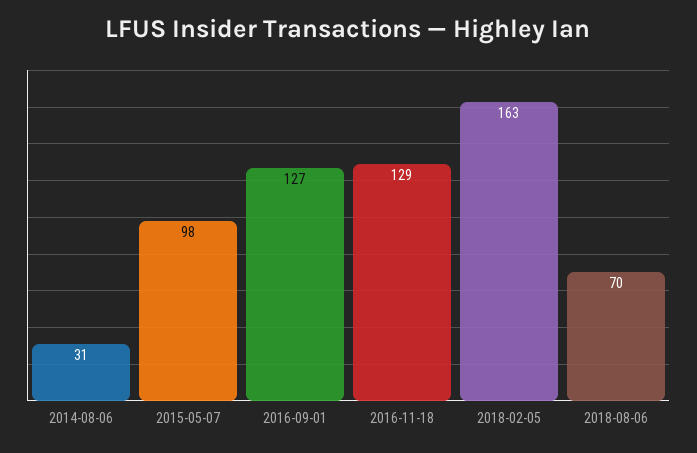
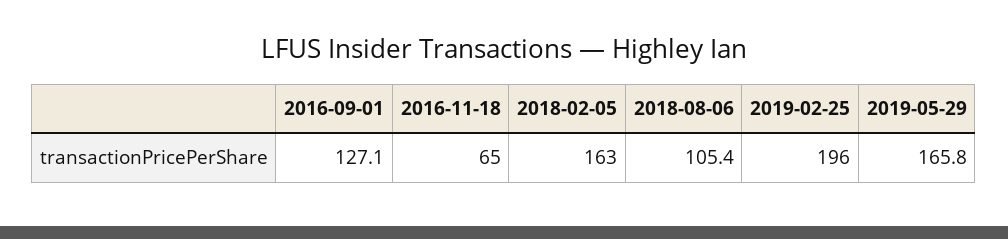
2014-08-06: 31 -> none
2015-05-07: 98 -> none
2016-11-18: 129 -> 65
2018-08-06: 70 -> 105.4
2019-02-25: none -> 196
2019-05-29: none -> 165.8

